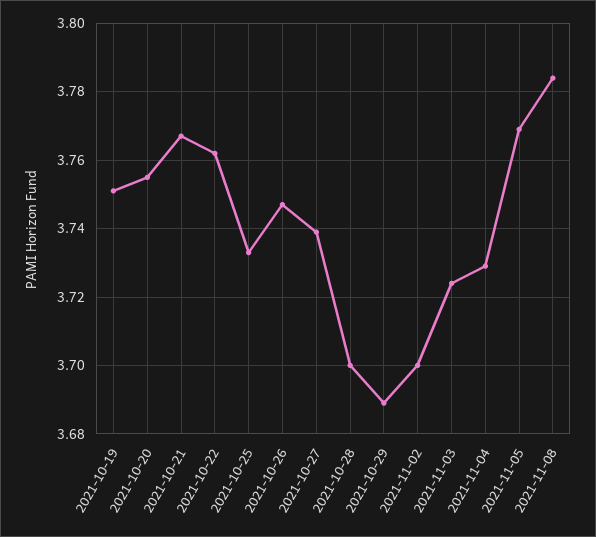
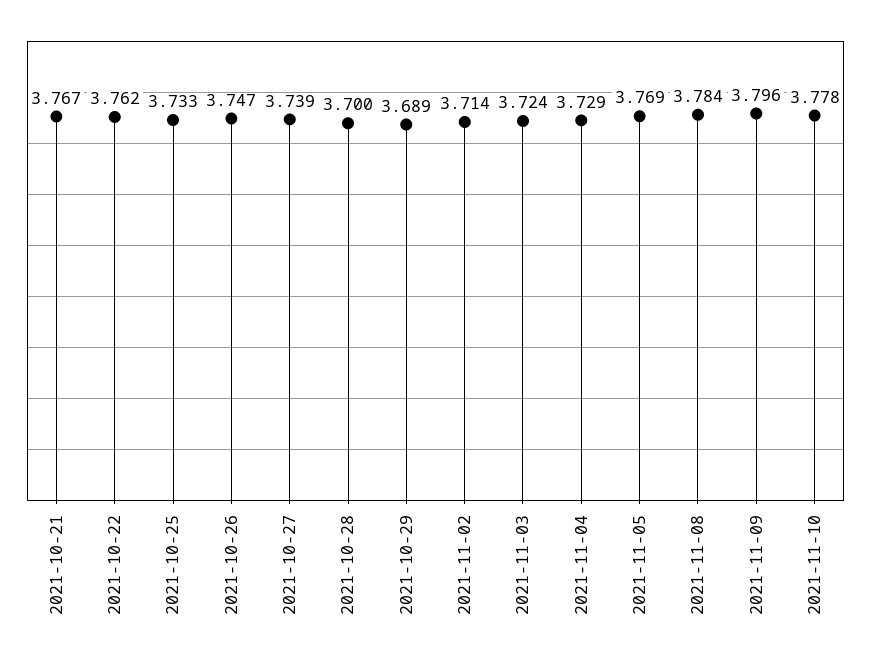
2021-10-19: 3.75 -> none
2021-10-20: 3.755 -> none
2021-11-02: 3.7 -> 3.714
2021-11-09: none -> 3.796
2021-11-10: none -> 3.778

